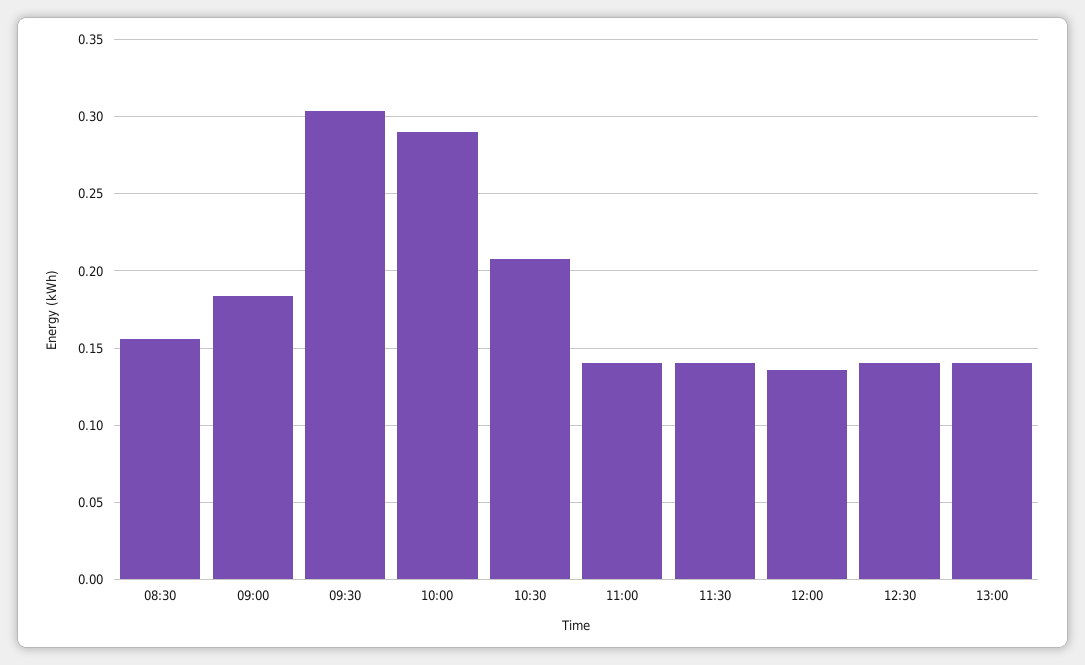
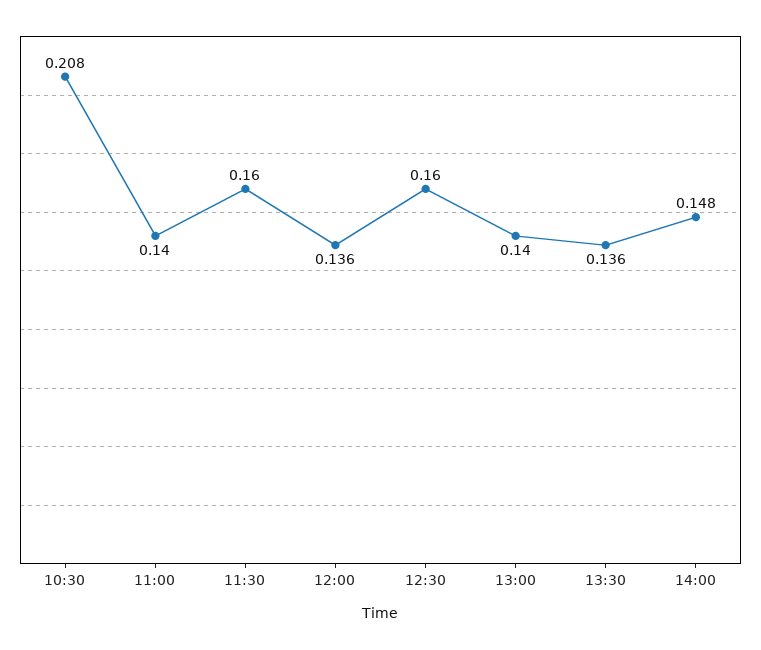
08:30: 0.155 -> none
09:00: 0.185 -> none
09:30: 0.305 -> none
10:00: 0.29 -> none
11:30: 0.14 -> 0.16
12:30: 0.14 -> 0.16
13:30: none -> 0.136
14:00: none -> 0.148

